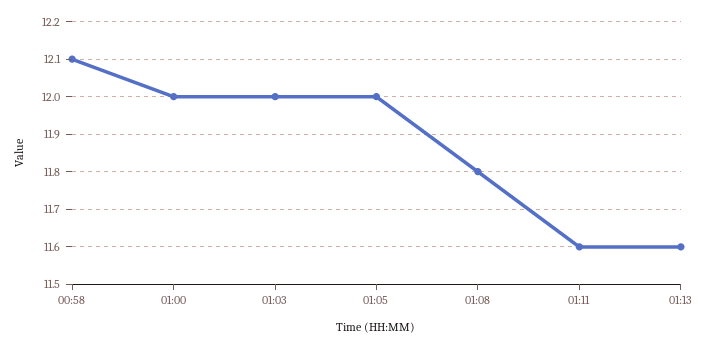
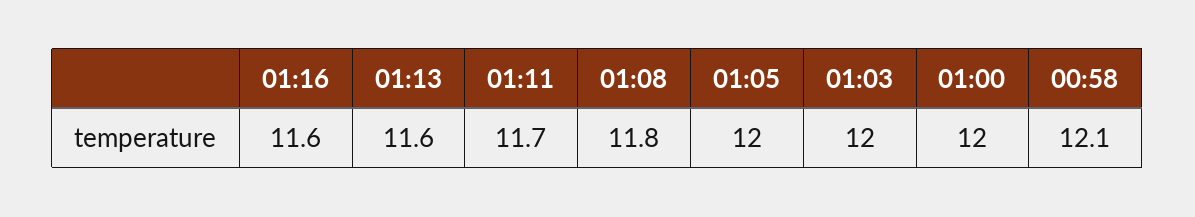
01:11: 11.6 -> 11.7
01:16: none -> 11.6

